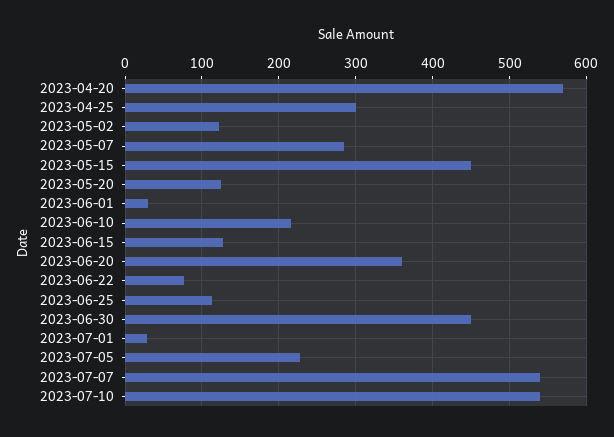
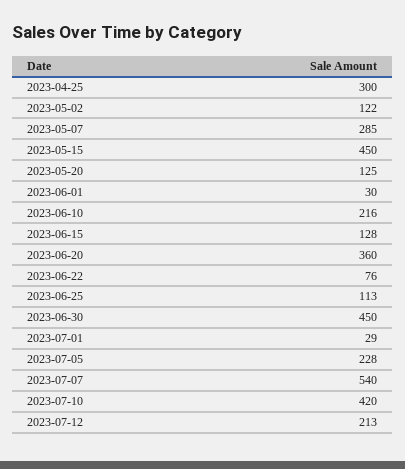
2023-04-20: 570 -> none
2023-07-10: 540 -> 420
2023-07-12: none -> 213

